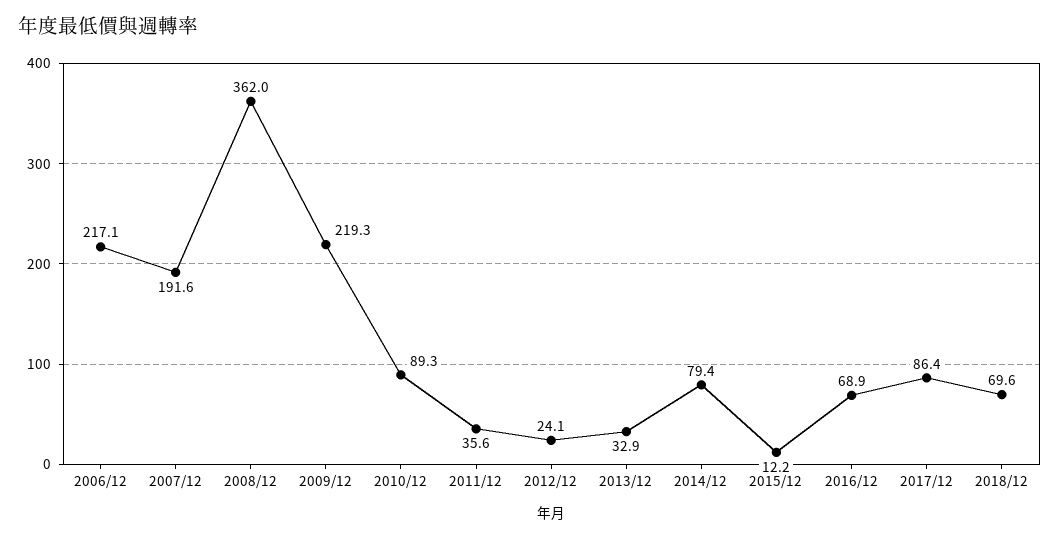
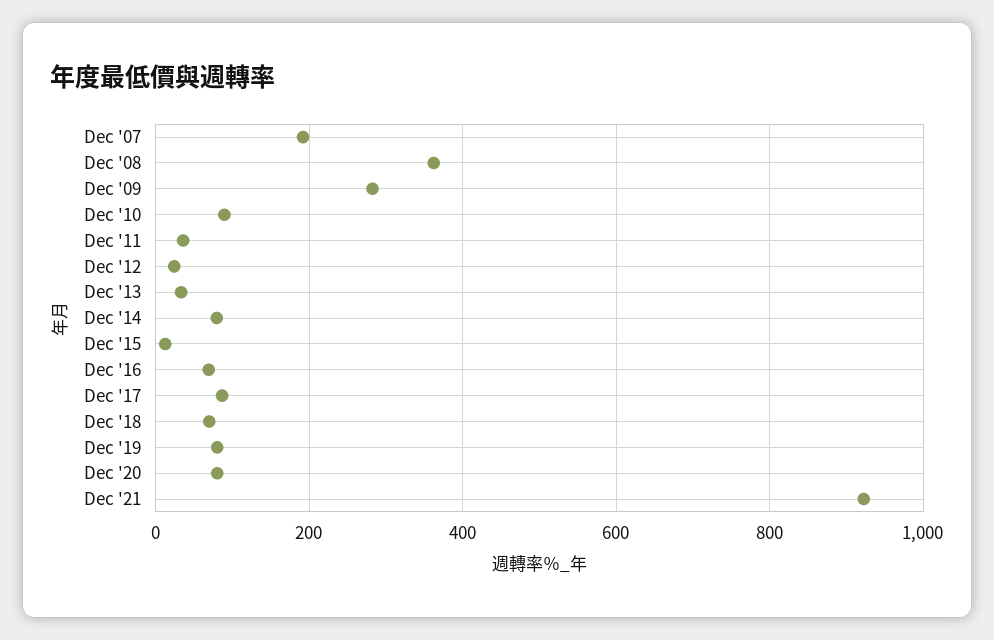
2006/12: 217.1 -> none
2009/12: 219.3 -> 280
Dec '19: none -> 80
Dec '20: none -> 80
Dec '21: none -> 920

